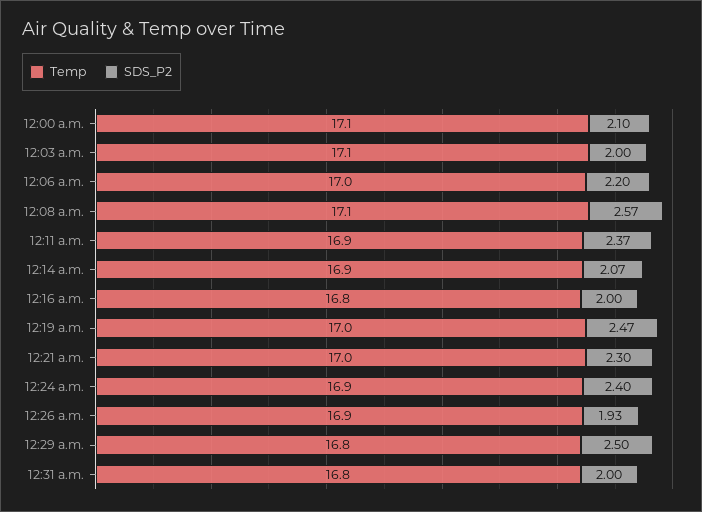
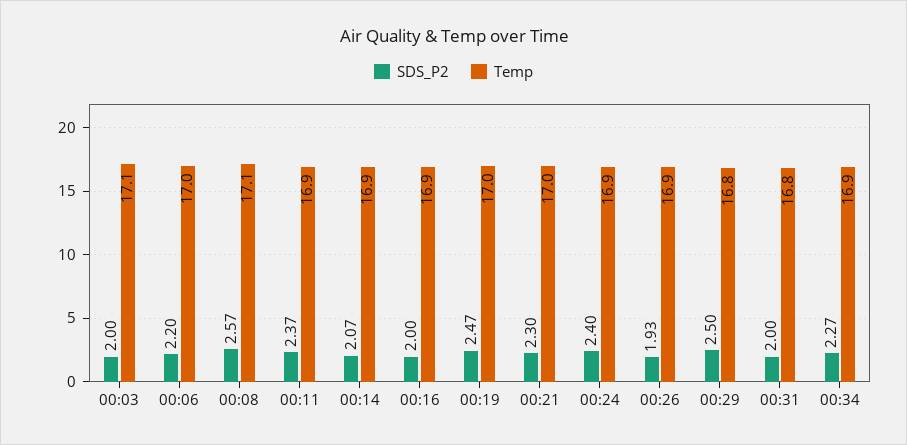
Temp, 12:00 a.m.: 17.1 -> none
SDS_P2, 12:00 a.m.: 2.1 -> none
Temp, 12:16 a.m.: 16.8 -> 16.9
SDS_P2, 00:34: none -> 2.27
Temp, 00:34: none -> 16.9

